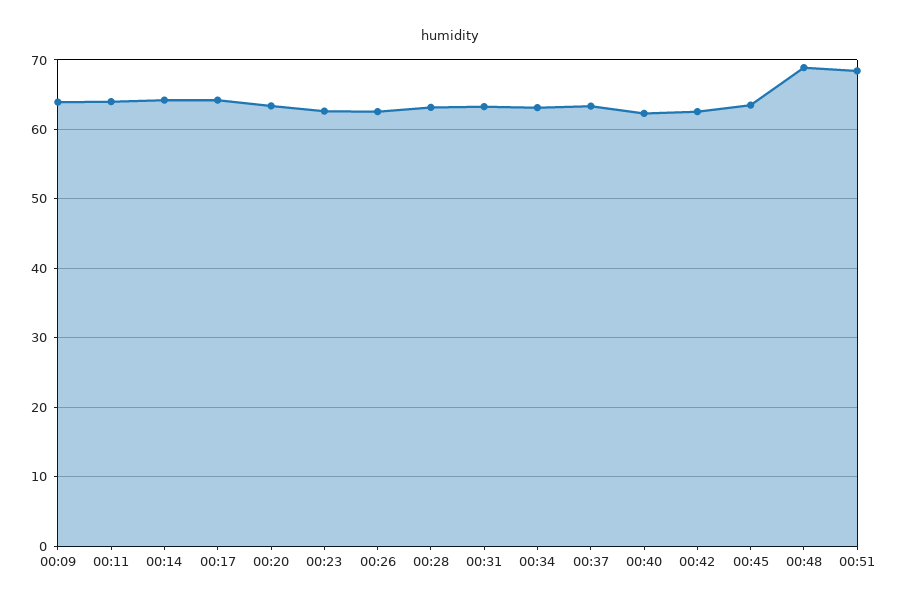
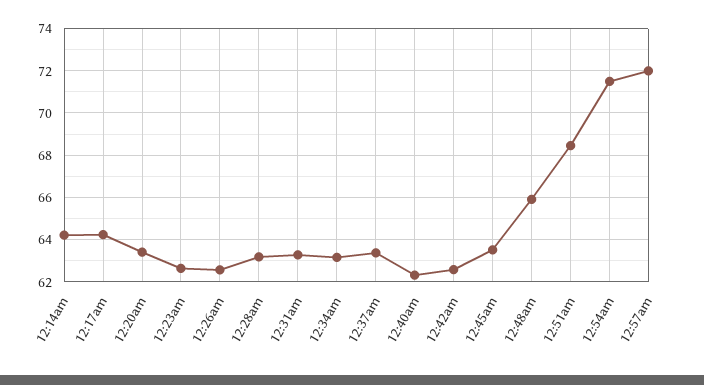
00:09: 64 -> none
00:11: 64 -> none
00:48: 69 -> 66
12:54am: none -> 71.5
12:57am: none -> 72

